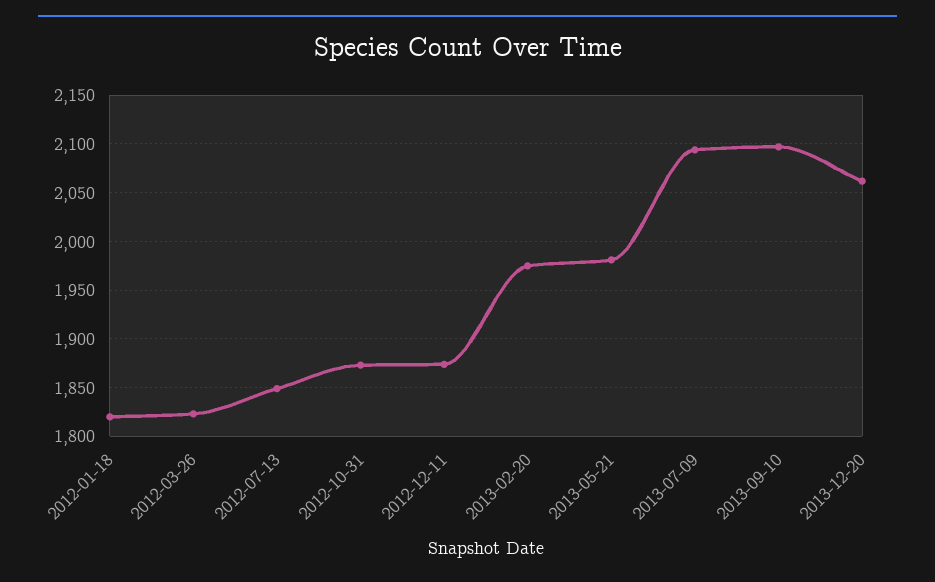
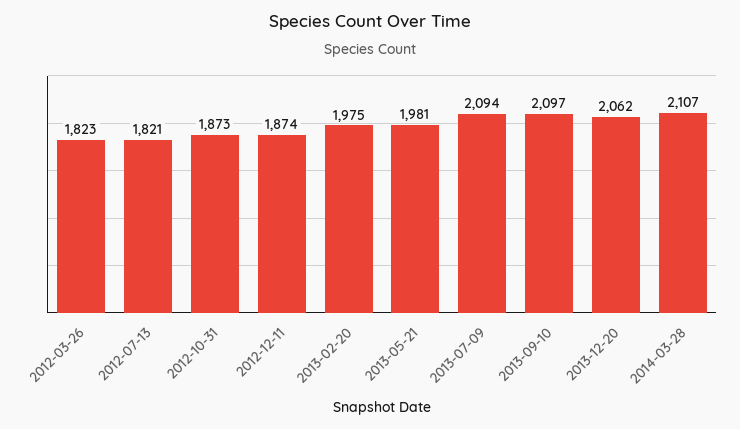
2012-01-18: 1820 -> none
2012-07-13: 1850 -> 1821
2014-03-28: none -> 2107

